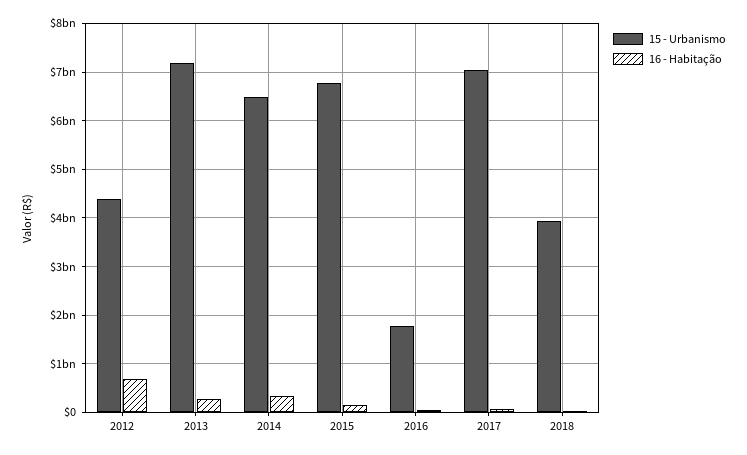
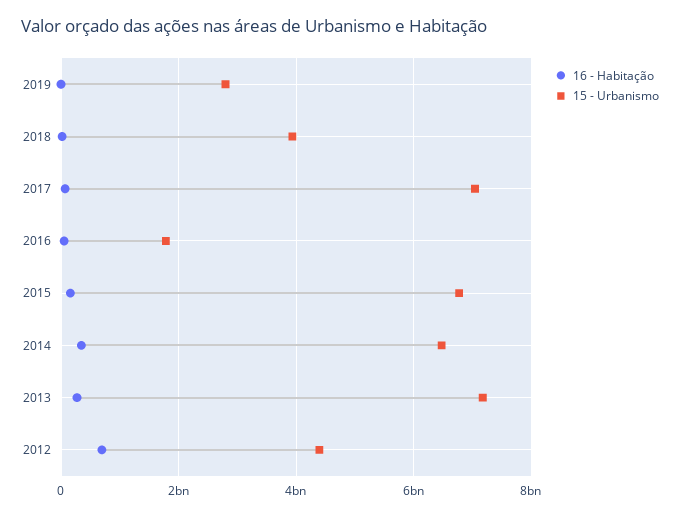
16 - Habitação, 2019: none -> 0
15 - Urbanismo, 2019: none -> 2800000000

